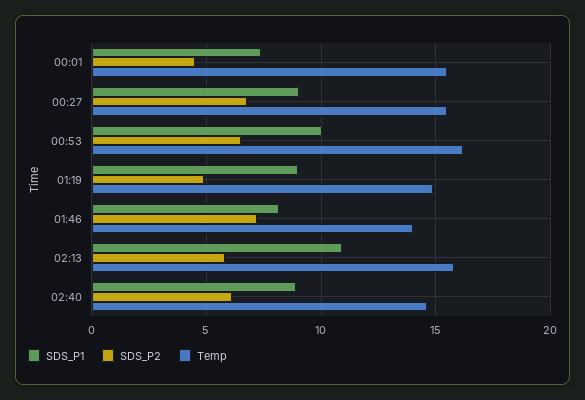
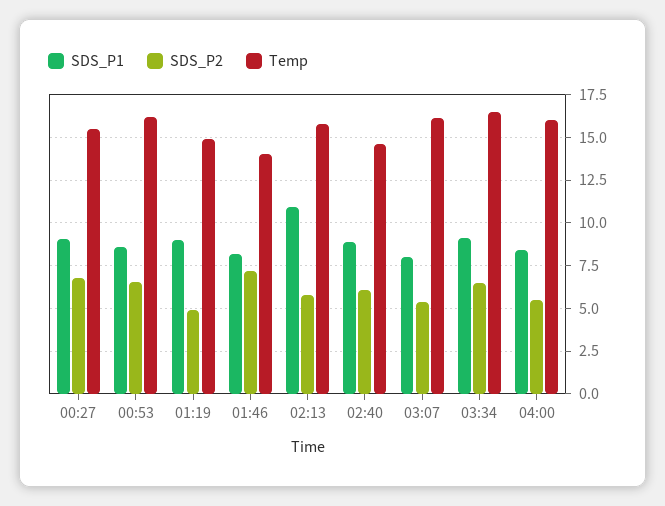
SDS_P1, 00:01: 7.5 -> none
SDS_P2, 00:01: 4.5 -> none
Temp, 00:01: 15.5 -> none
SDS_P1, 00:53: 10 -> 8.5
SDS_P1, 03:07: none -> 8
SDS_P2, 03:07: none -> 5.5
Temp, 03:07: none -> 16
SDS_P1, 03:34: none -> 9
SDS_P2, 03:34: none -> 6.5
Temp, 03:34: none -> 16.5
SDS_P1, 04:00: none -> 8.5
SDS_P2, 04:00: none -> 5.5
Temp, 04:00: none -> 16

